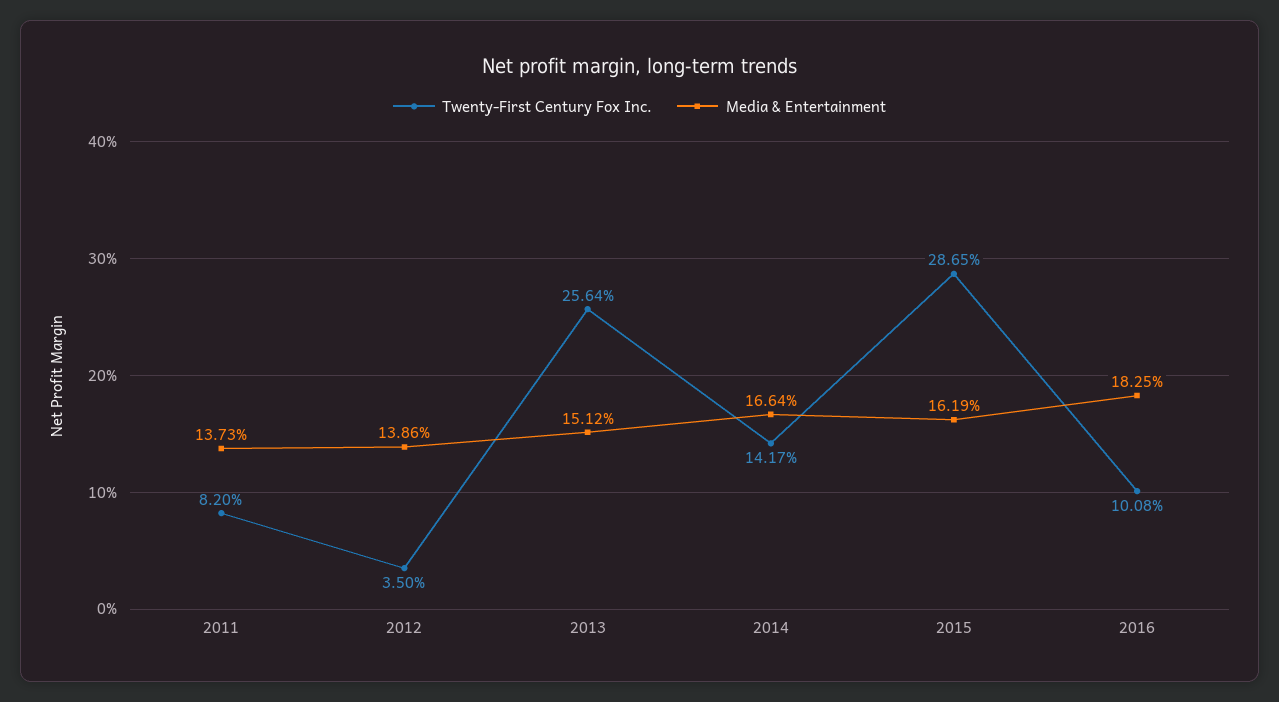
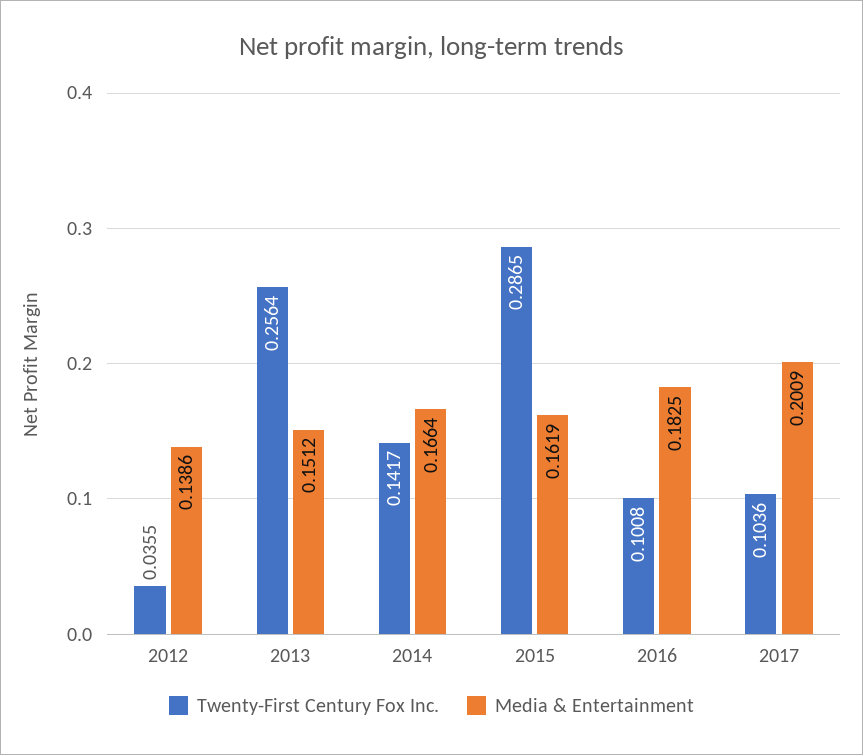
Twenty-First Century Fox Inc., 2011: 0.082 -> none
Media & Entertainment, 2011: 0.1373 -> none
Twenty-First Century Fox Inc., 2012: 0.035 -> 0.0355
Twenty-First Century Fox Inc., 2017: none -> 0.1036
Media & Entertainment, 2017: none -> 0.2009

